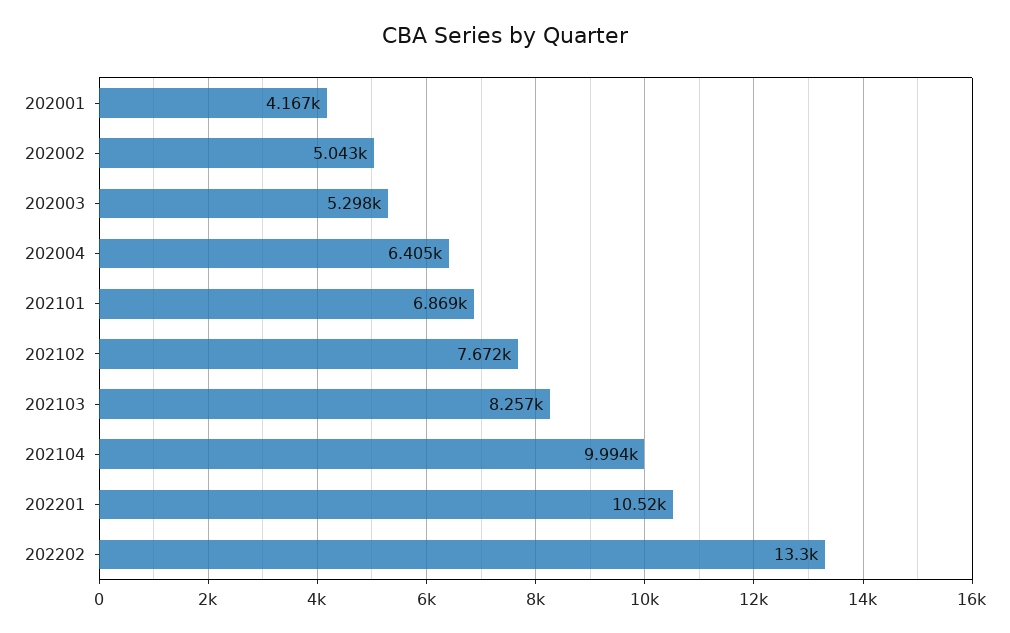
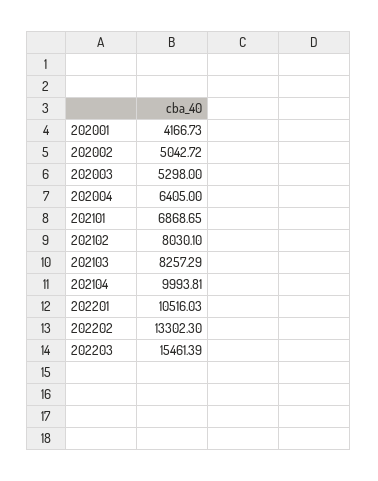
202102: 7672 -> 8030.1
202203: none -> 15461.39

